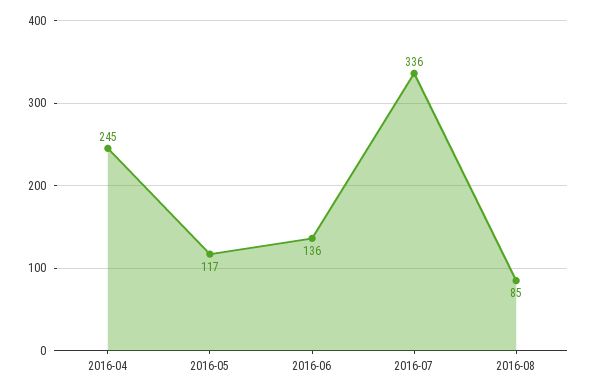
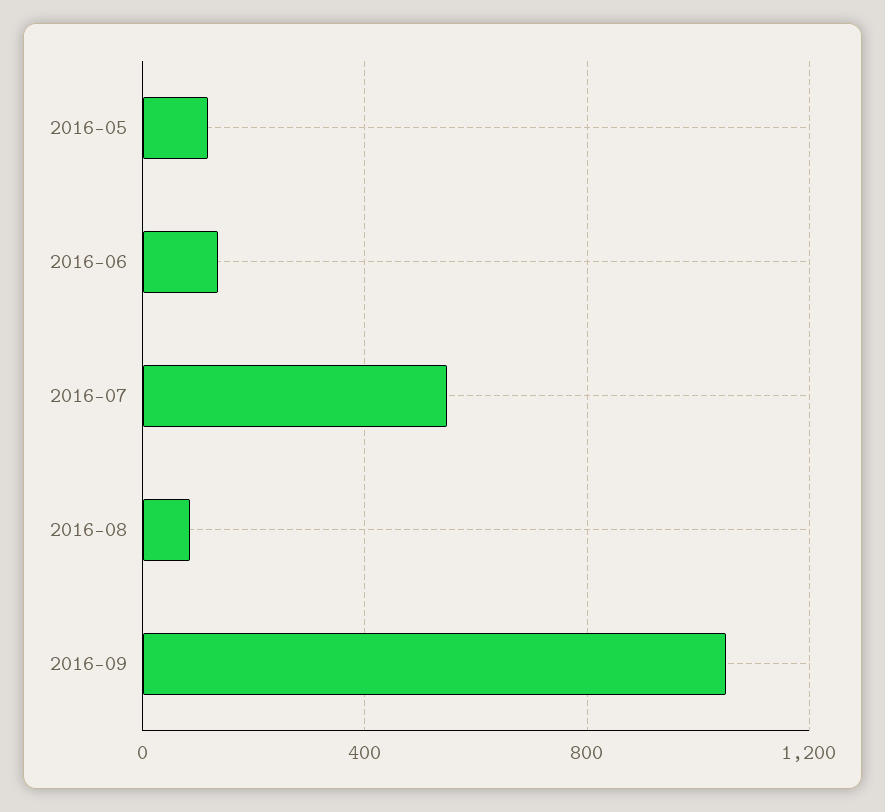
2016-04: 245 -> none
2016-07: 336 -> 550
2016-09: none -> 1050

